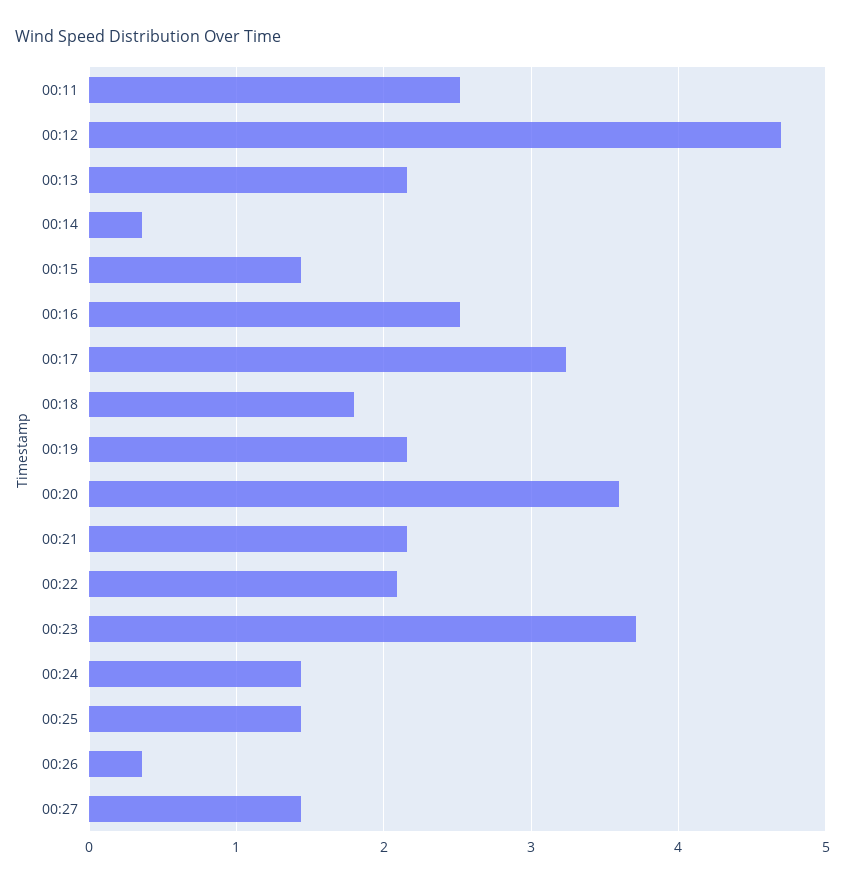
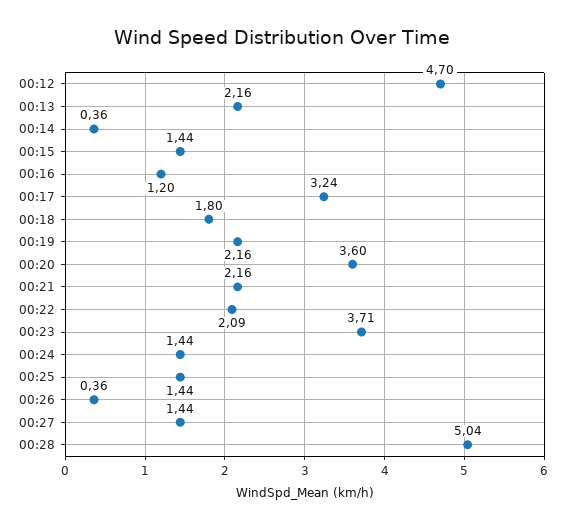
00:11: 2.5 -> none
00:16: 2.5 -> 1.2
00:28: none -> 5.04

